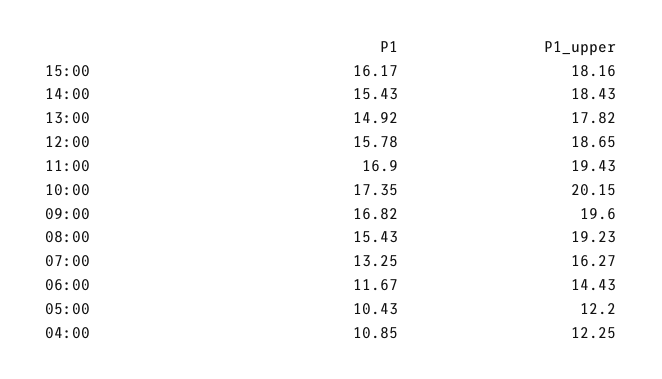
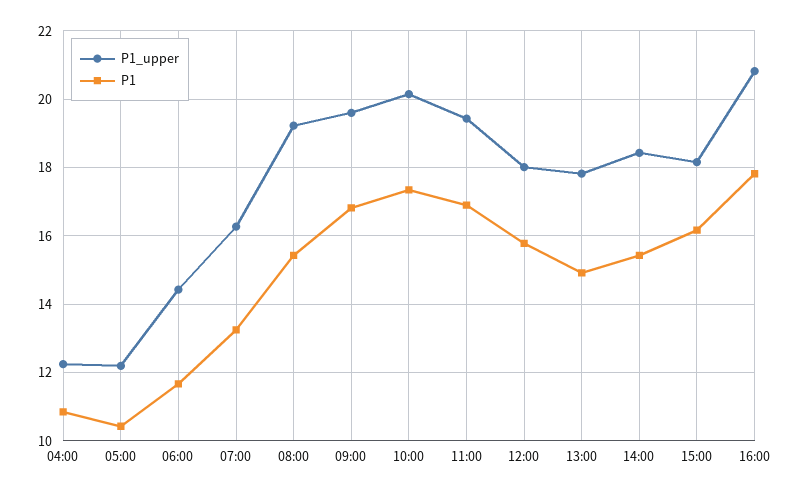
P1_upper, 12:00: 18.65 -> 18
P1_upper, 16:00: none -> 20.8
P1, 16:00: none -> 17.8

